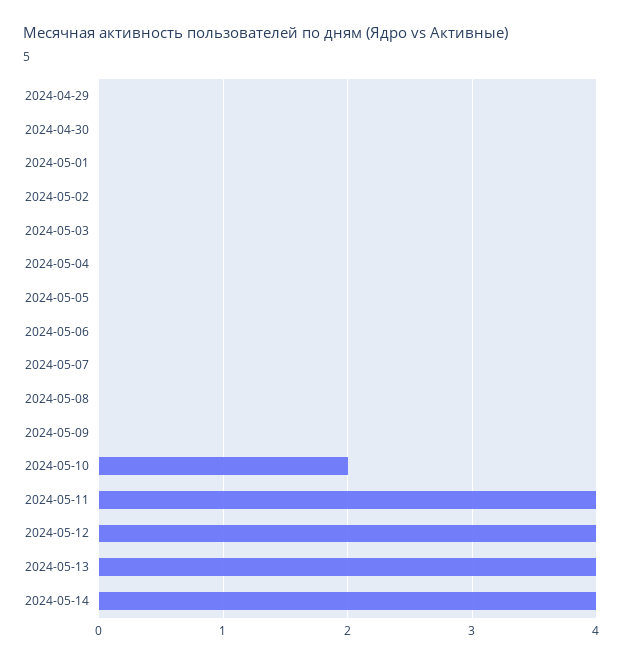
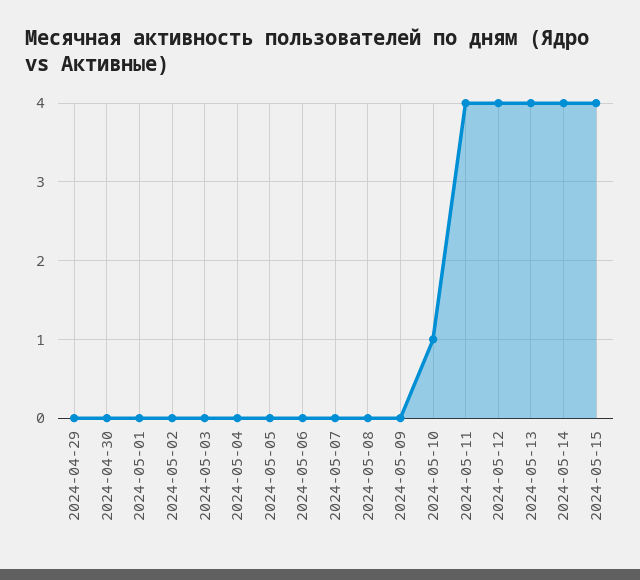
2024-05-10: 2 -> 1
2024-05-15: none -> 4

